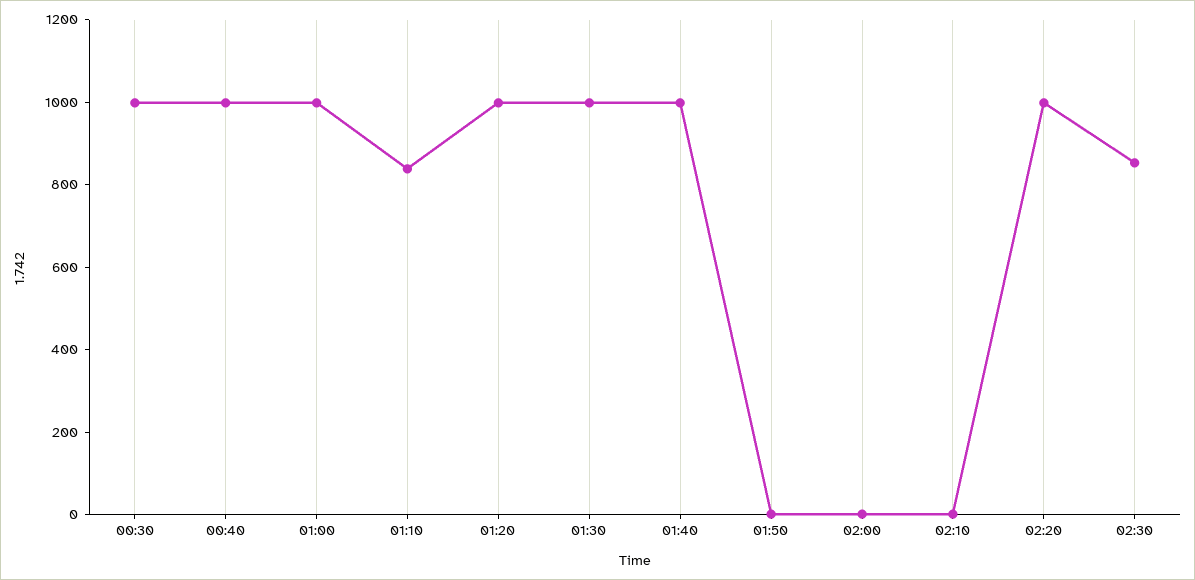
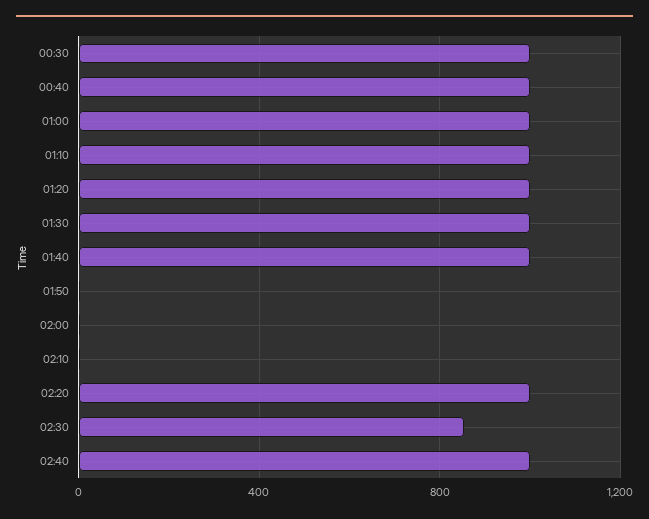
01:10: 850 -> 1000
02:40: none -> 1000

